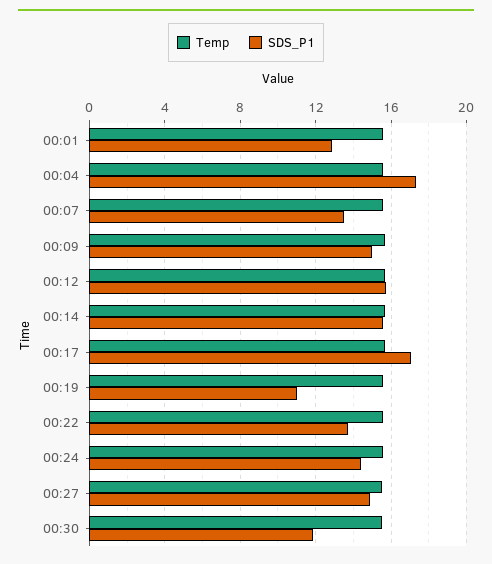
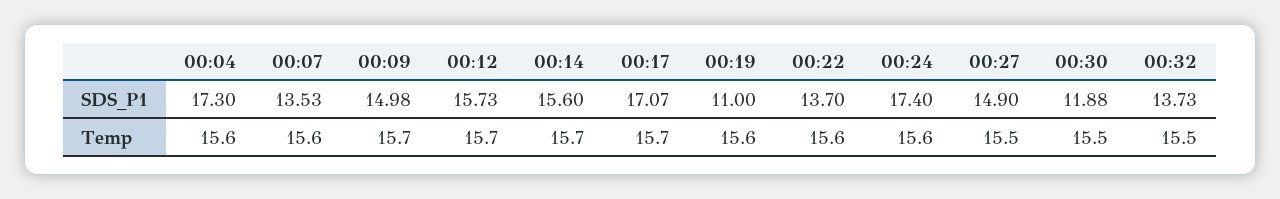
Temp, 00:01: 15.5 -> none
SDS_P1, 00:01: 13 -> none
SDS_P1, 00:24: 14.5 -> 17.4
SDS_P1, 00:32: none -> 13.73
Temp, 00:32: none -> 15.5

